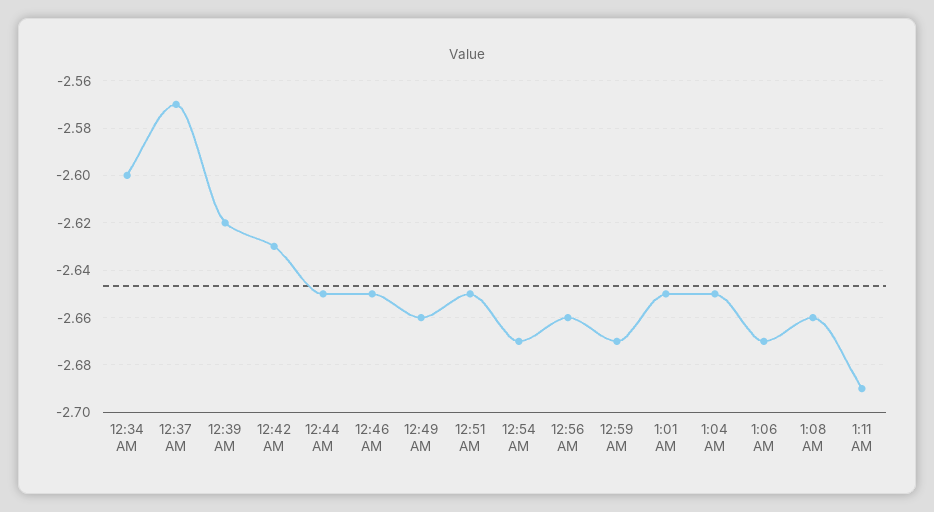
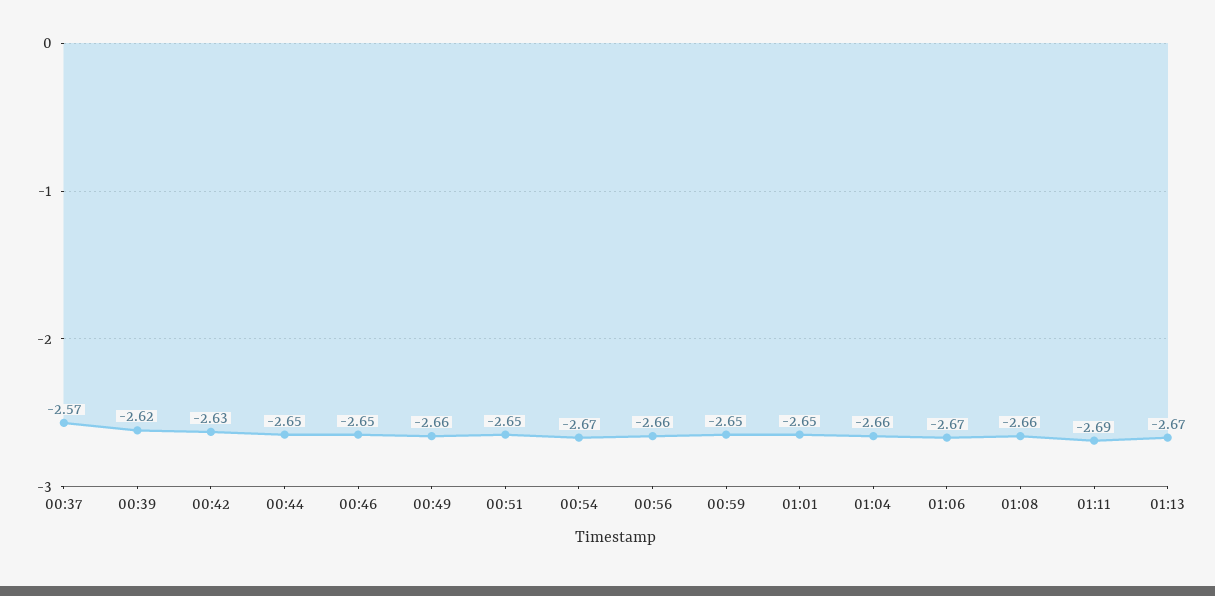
12:34 AM: -2.6 -> none
12:59 AM: -2.67 -> -2.65
1:04 AM: -2.65 -> -2.66
01:13: none -> -2.67

